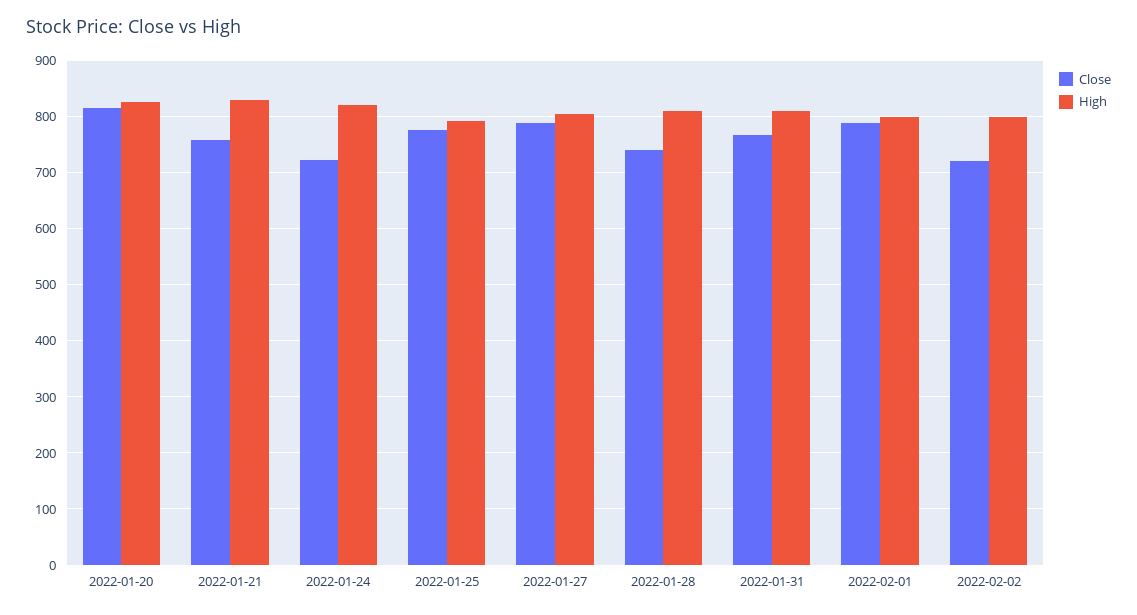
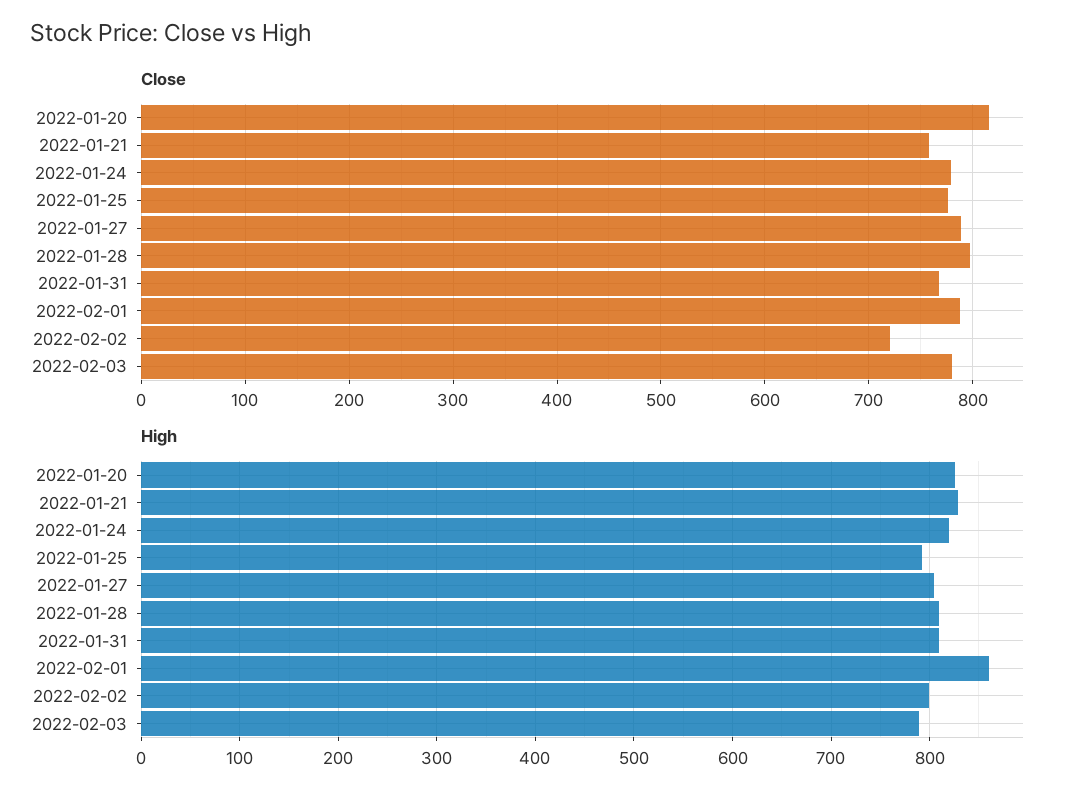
Close, 2022-01-24: 720 -> 780
Close, 2022-01-28: 740 -> 800
High, 2022-02-01: 800 -> 860
Close, 2022-02-03: none -> 780
High, 2022-02-03: none -> 790

